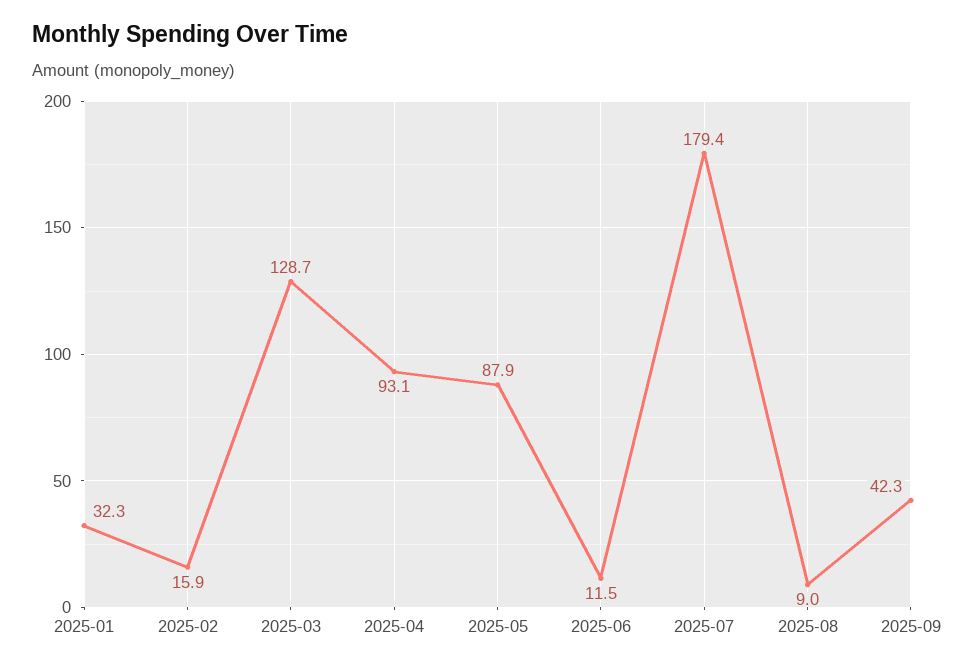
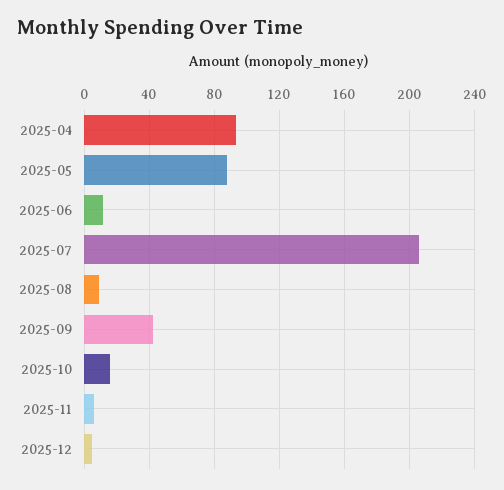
2025-01: 32.3 -> none
2025-02: 15.9 -> none
2025-03: 128.7 -> none
2025-07: 179.4 -> 205
2025-10: none -> 15
2025-11: none -> 5
2025-12: none -> 5

